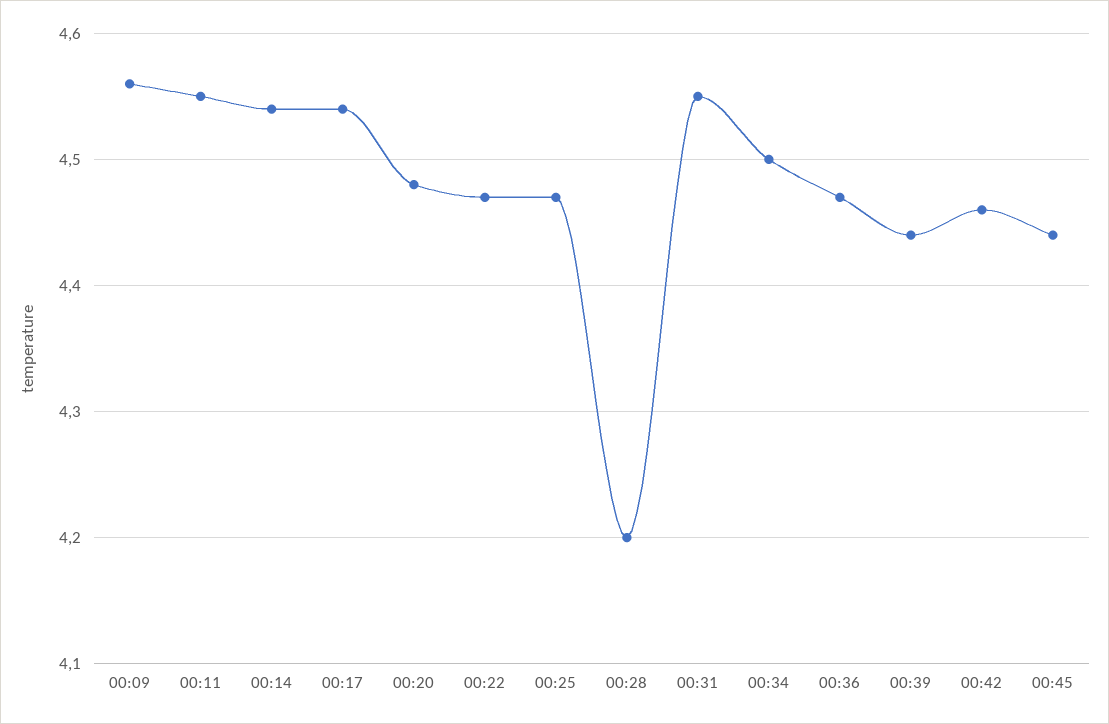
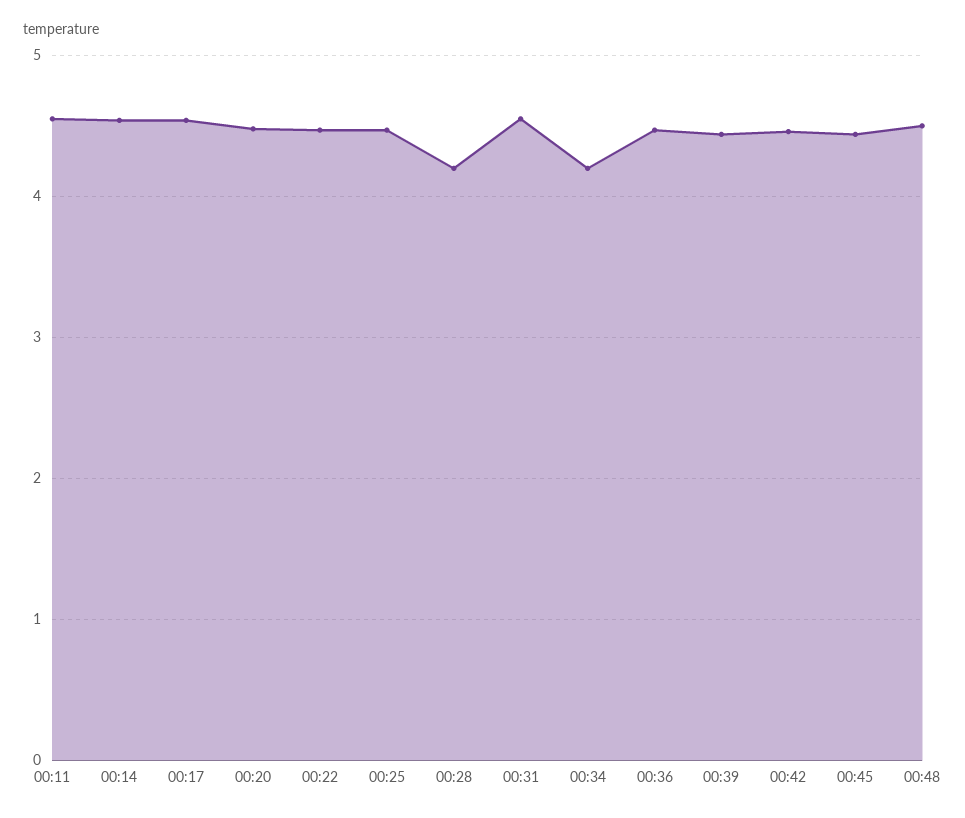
00:09: 4.56 -> none
00:34: 4.5 -> 4.2
00:48: none -> 4.5

